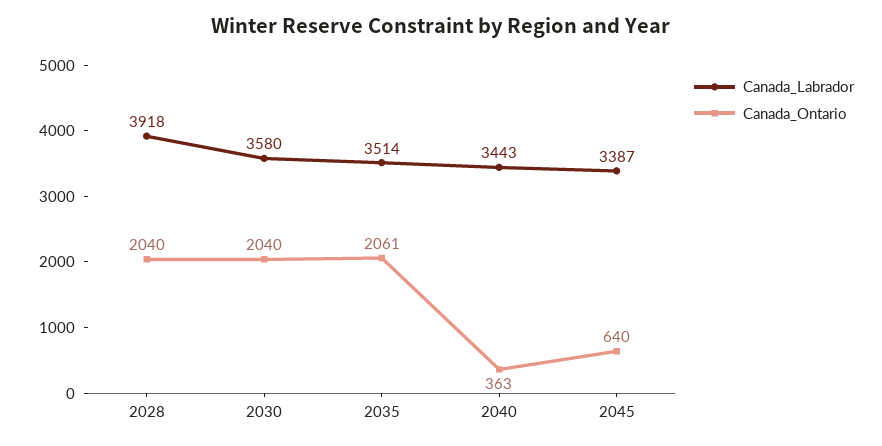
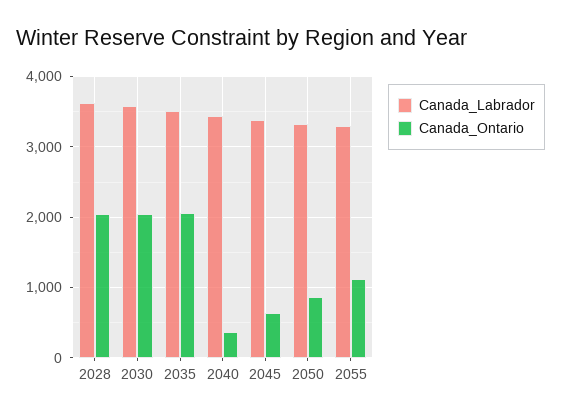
Canada_Labrador, 2028: 3918 -> 3600
Canada_Labrador, 2050: none -> 3300
Canada_Ontario, 2050: none -> 900
Canada_Labrador, 2055: none -> 3300
Canada_Ontario, 2055: none -> 1100

